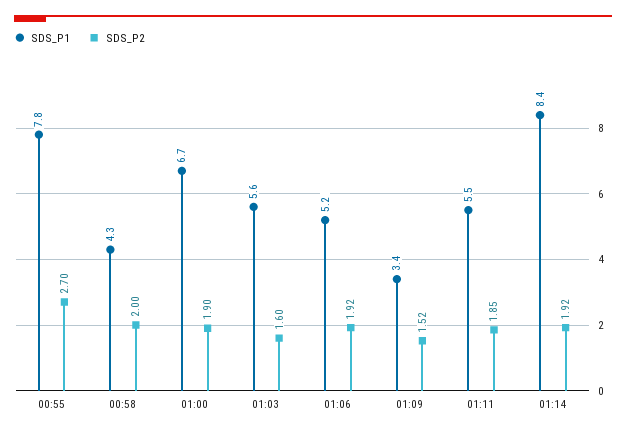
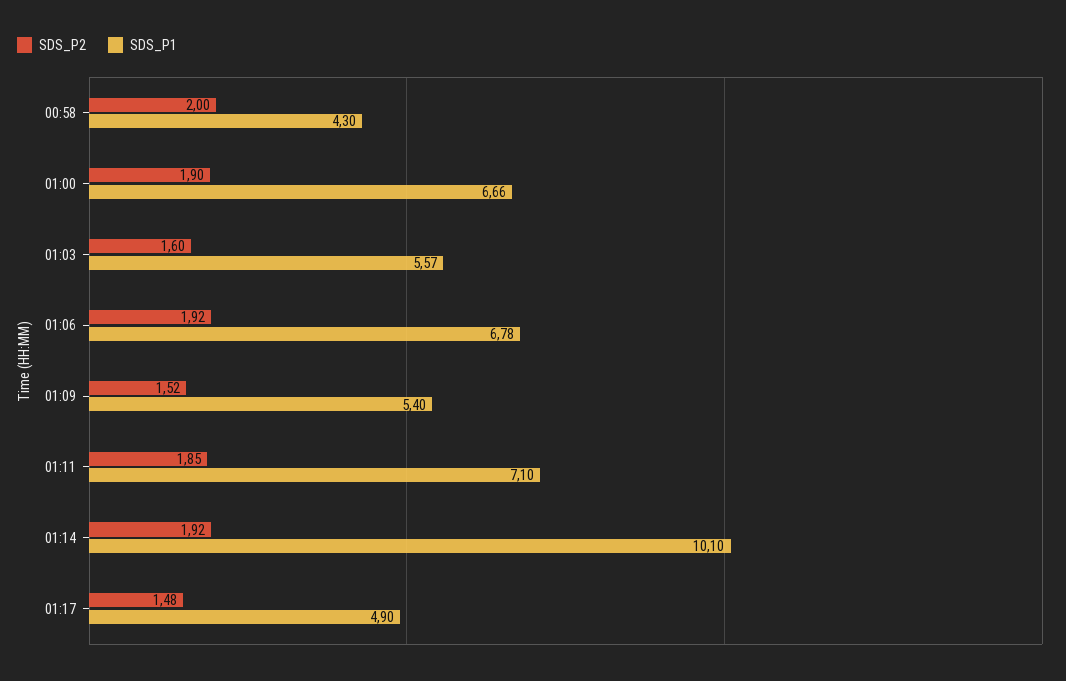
SDS_P1, 00:55: 7.8 -> none
SDS_P2, 00:55: 2.7 -> none
SDS_P1, 01:06: 5.2 -> 6.78
SDS_P1, 01:09: 3.4 -> 5.4
SDS_P1, 01:11: 5.5 -> 7.1
SDS_P1, 01:14: 8.4 -> 10.1
SDS_P2, 01:17: none -> 1.48
SDS_P1, 01:17: none -> 4.9

